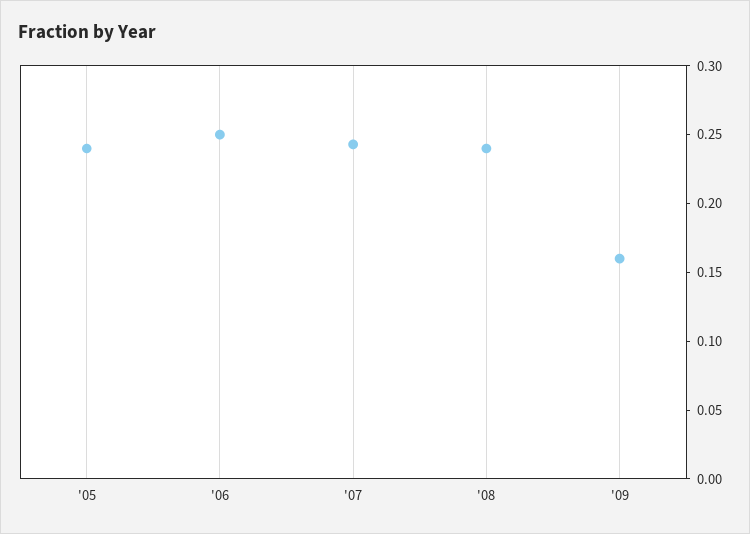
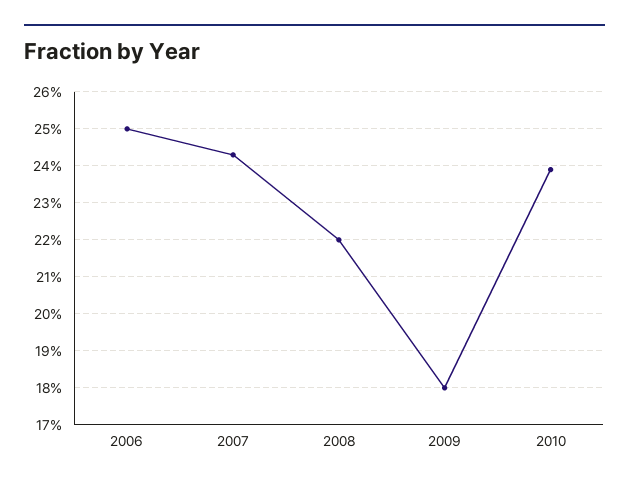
'05: 0.24 -> none
'08: 0.24 -> 0.22
'09: 0.16 -> 0.18
2010: none -> 0.24

